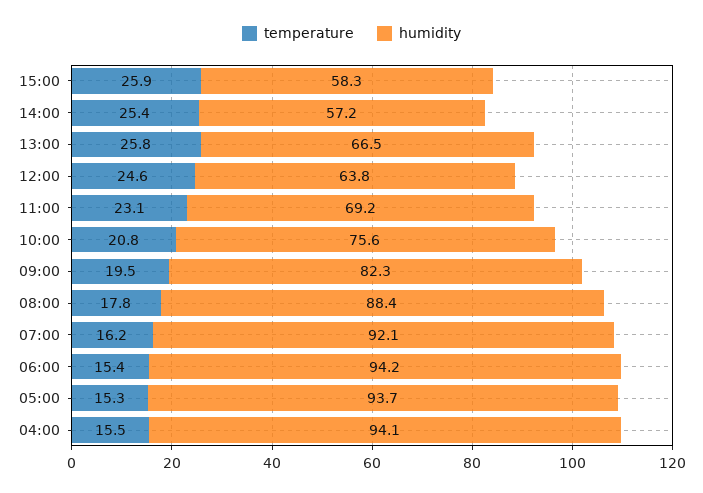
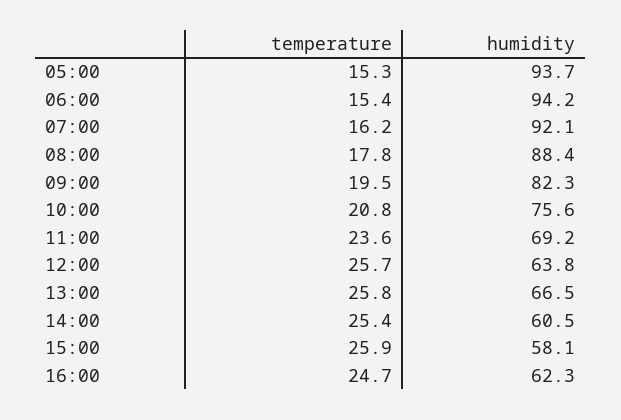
humidity, 15:00: 58.3 -> 58.1
humidity, 14:00: 57.2 -> 60.5
temperature, 12:00: 24.6 -> 25.7
temperature, 11:00: 23.1 -> 23.6
temperature, 04:00: 15.5 -> none
humidity, 04:00: 94.1 -> none
temperature, 16:00: none -> 24.7
humidity, 16:00: none -> 62.3

